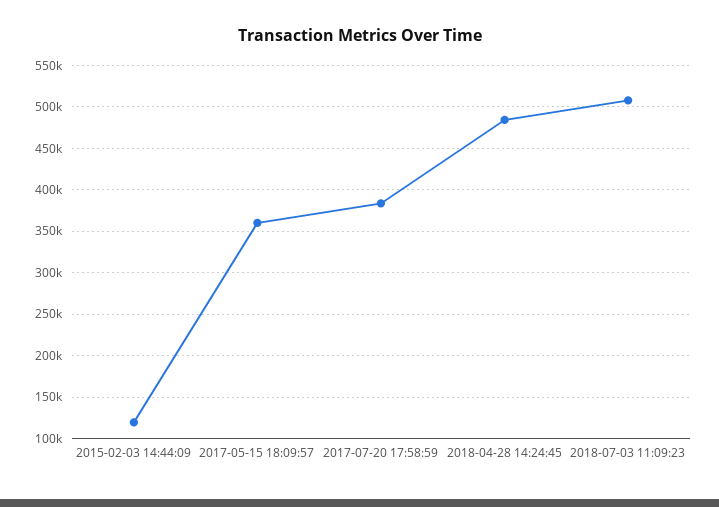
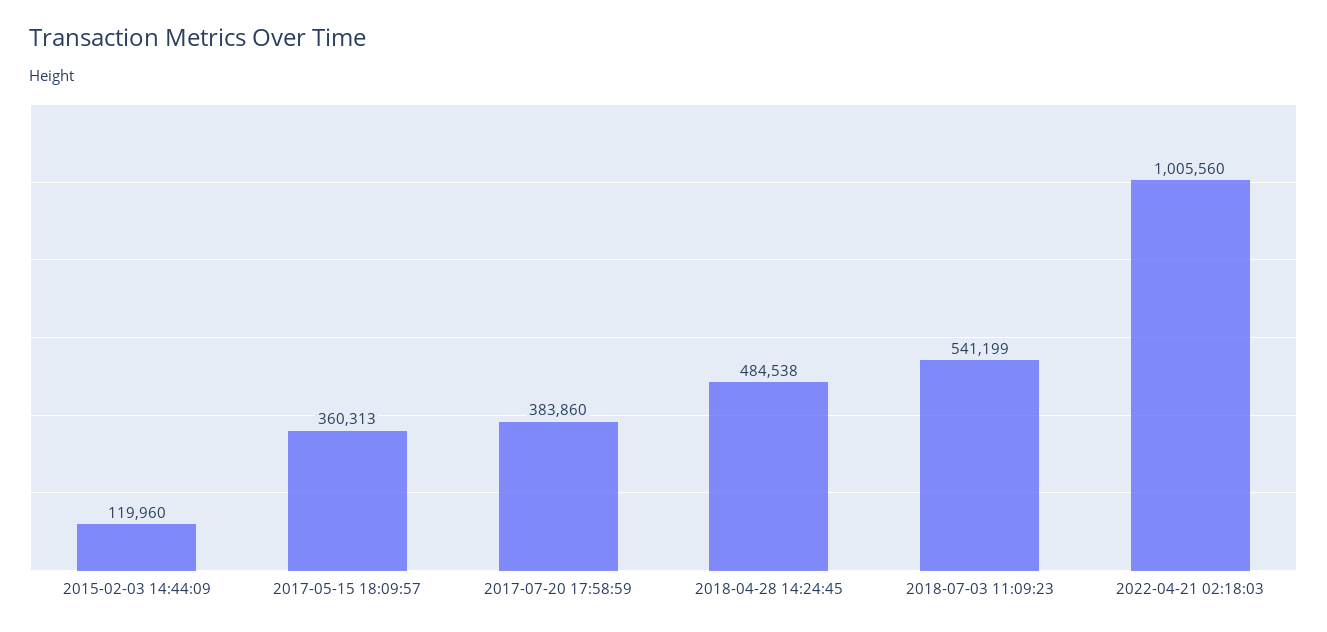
2018-07-03 11:09:23: 510000 -> 541199
2022-04-21 02:18:03: none -> 1005560

